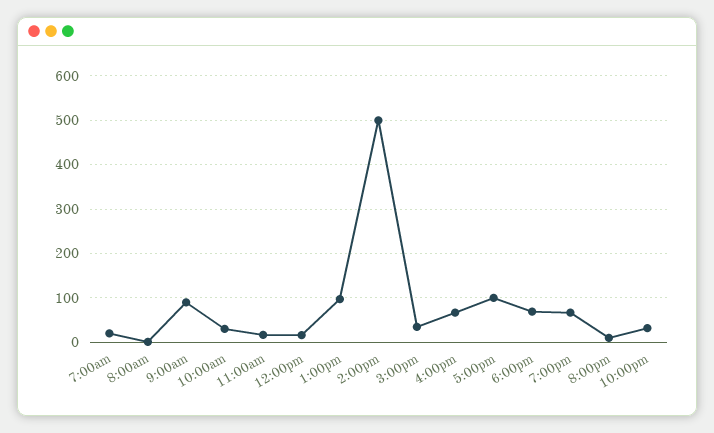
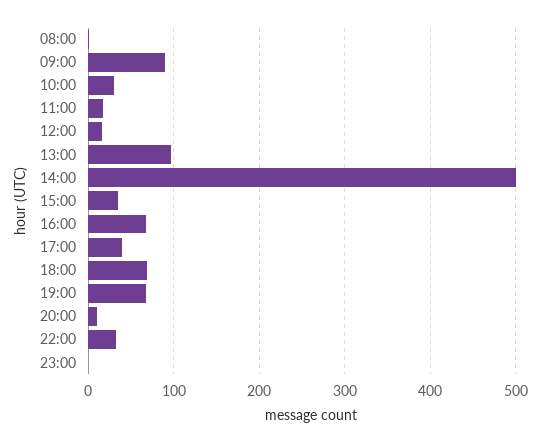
7:00am: 20 -> none
5:00pm: 100 -> 40
23:00: none -> 0

